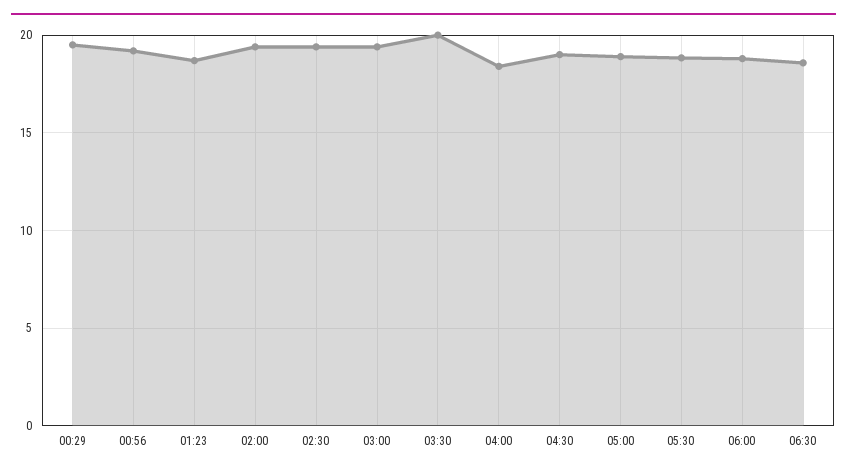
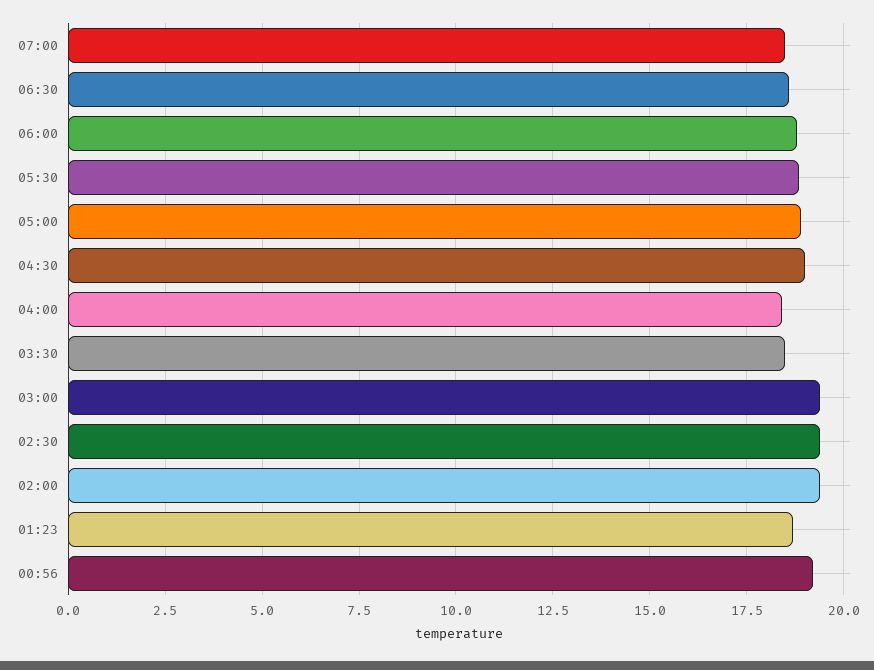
00:29: 19.5 -> none
03:30: 20 -> 18.5
07:00: none -> 18.5

